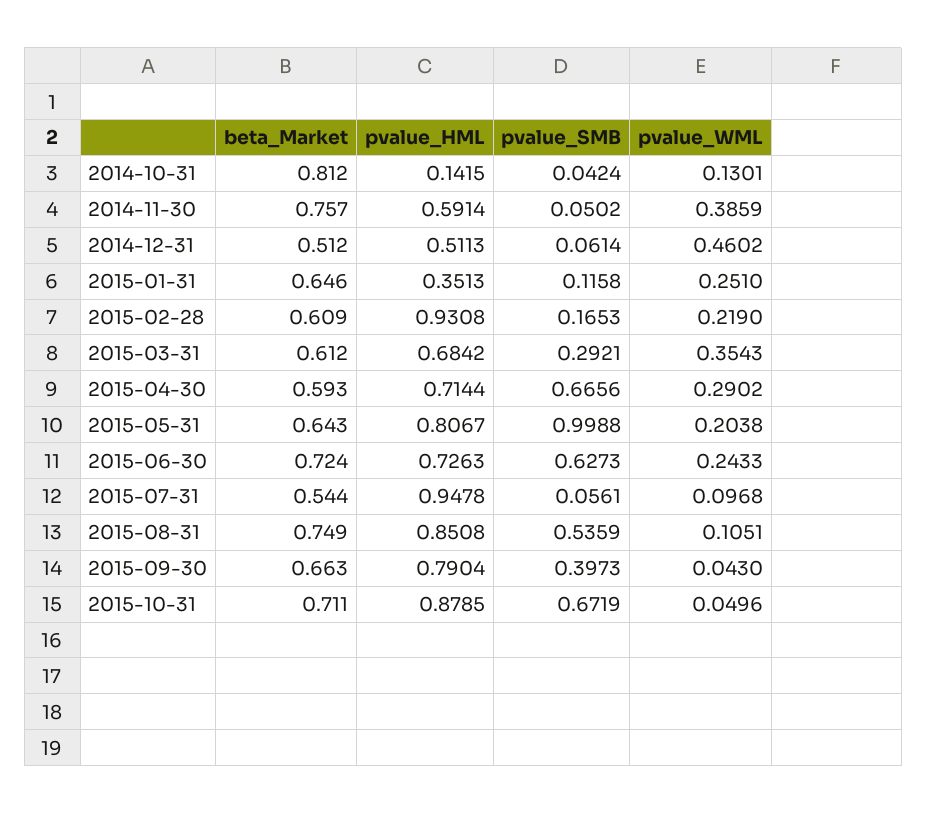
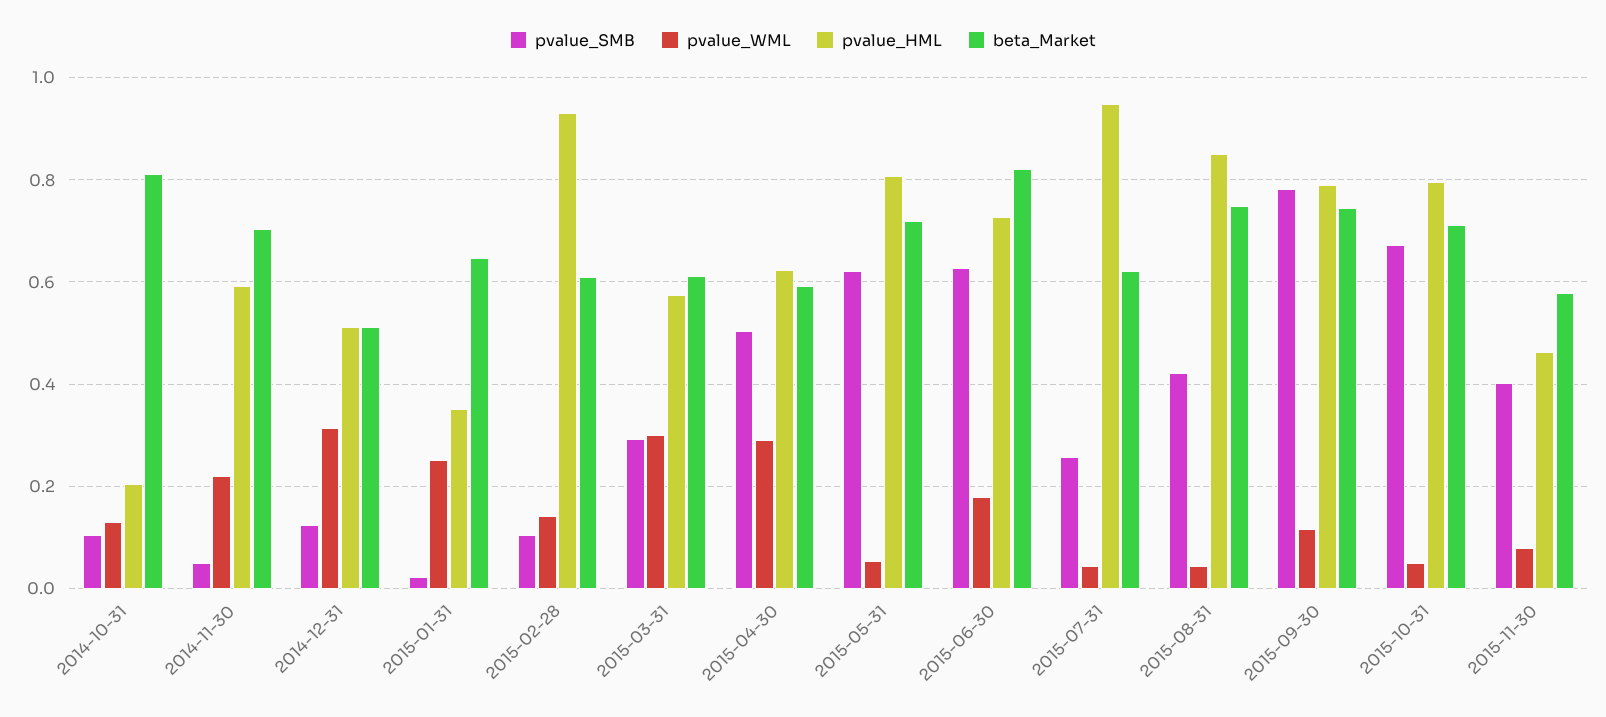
pvalue_HML, 2014-10-31: 0.1415 -> 0.2
pvalue_SMB, 2014-10-31: 0.0424 -> 0.1
beta_Market, 2014-11-30: 0.757 -> 0.7
pvalue_WML, 2014-11-30: 0.3859 -> 0.22
pvalue_SMB, 2014-12-31: 0.0614 -> 0.12
pvalue_WML, 2014-12-31: 0.4602 -> 0.32
pvalue_SMB, 2015-01-31: 0.1158 -> 0.02
pvalue_SMB, 2015-02-28: 0.1653 -> 0.1
pvalue_WML, 2015-02-28: 0.219 -> 0.14
pvalue_HML, 2015-03-31: 0.6842 -> 0.58
pvalue_WML, 2015-03-31: 0.3543 -> 0.3
pvalue_HML, 2015-04-30: 0.7144 -> 0.62
pvalue_SMB, 2015-04-30: 0.6656 -> 0.5
beta_Market, 2015-05-31: 0.643 -> 0.72
pvalue_SMB, 2015-05-31: 0.9988 -> 0.62
pvalue_WML, 2015-05-31: 0.2038 -> 0.06
beta_Market, 2015-06-30: 0.724 -> 0.82
pvalue_WML, 2015-06-30: 0.2433 -> 0.18
beta_Market, 2015-07-31: 0.544 -> 0.62
pvalue_SMB, 2015-07-31: 0.0561 -> 0.26
pvalue_WML, 2015-07-31: 0.0968 -> 0.04
pvalue_SMB, 2015-08-31: 0.5359 -> 0.42
pvalue_WML, 2015-08-31: 0.1051 -> 0.04
beta_Market, 2015-09-30: 0.663 -> 0.74
pvalue_SMB, 2015-09-30: 0.3973 -> 0.78
pvalue_WML, 2015-09-30: 0.043 -> 0.12
pvalue_HML, 2015-10-31: 0.8785 -> 0.8
pvalue_SMB, 2015-11-30: none -> 0.4
pvalue_WML, 2015-11-30: none -> 0.08
pvalue_HML, 2015-11-30: none -> 0.46
beta_Market, 2015-11-30: none -> 0.58

